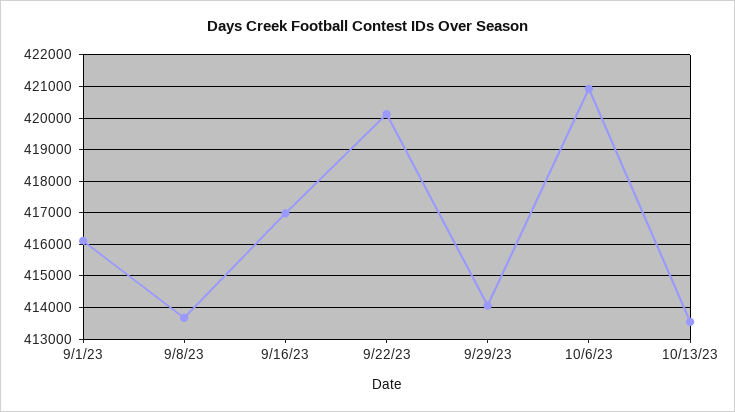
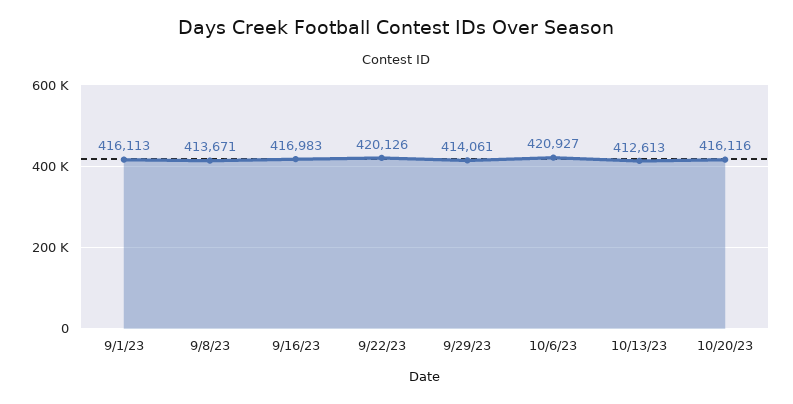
10/13/23: 413600 -> 412613
10/20/23: none -> 416116

